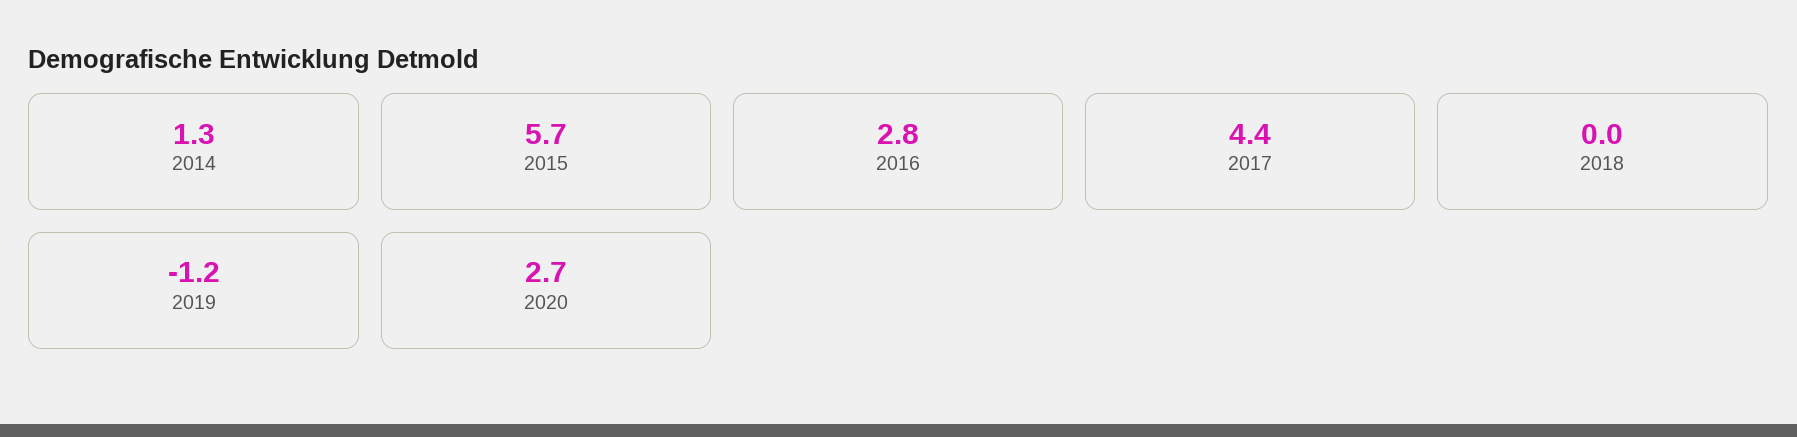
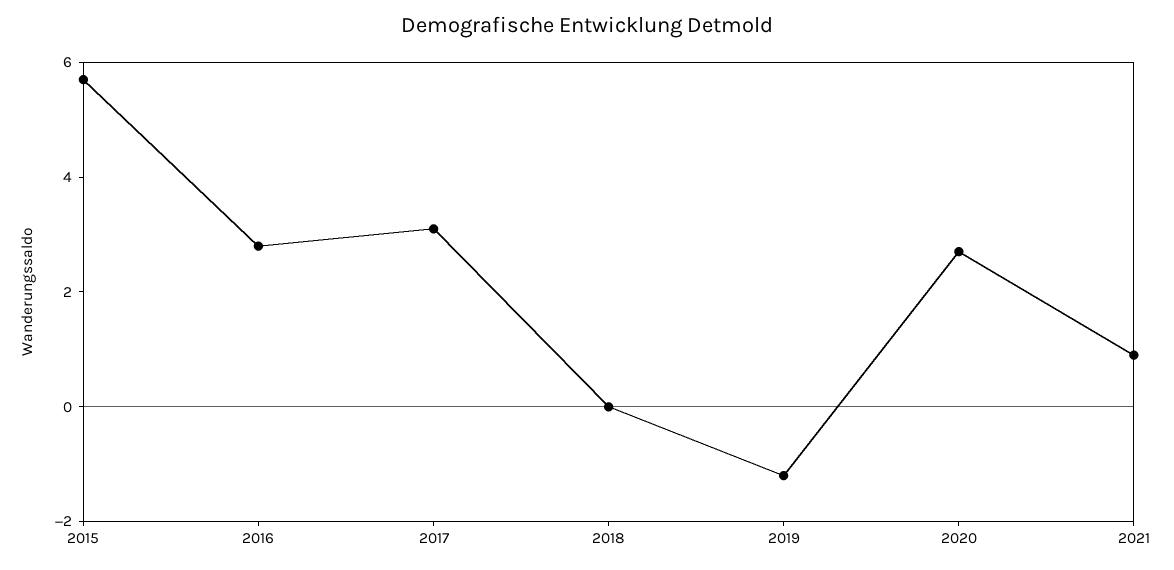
2014: 1.3 -> none
2017: 4.4 -> 3
2021: none -> 1

